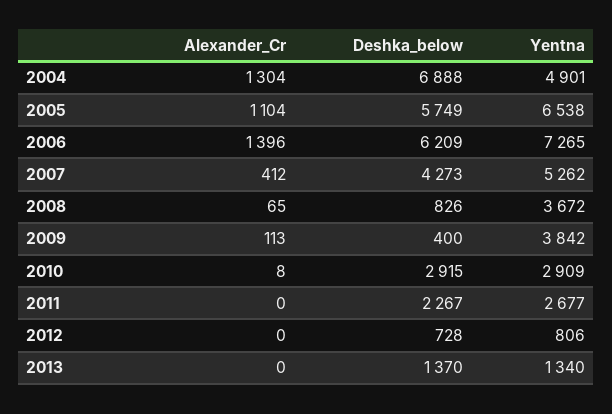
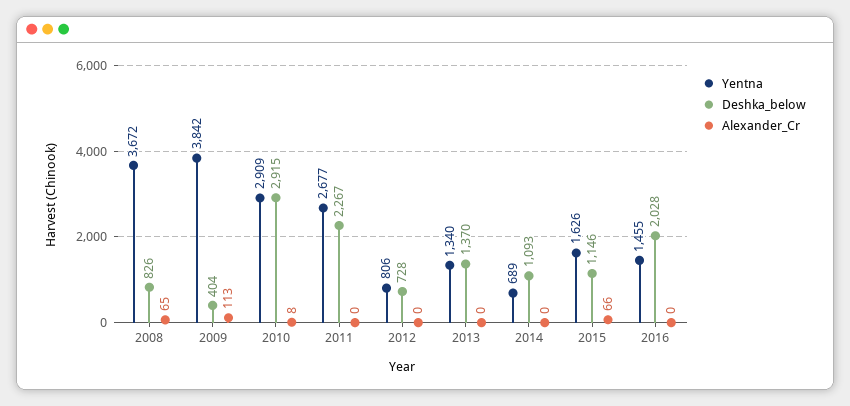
Alexander_Cr, 2004: 1304 -> none
Deshka_below, 2004: 6888 -> none
Yentna, 2004: 4901 -> none
Alexander_Cr, 2005: 1104 -> none
Deshka_below, 2005: 5749 -> none
Yentna, 2005: 6538 -> none
Alexander_Cr, 2006: 1396 -> none
Deshka_below, 2006: 6209 -> none
Yentna, 2006: 7265 -> none
Alexander_Cr, 2007: 412 -> none
Deshka_below, 2007: 4273 -> none
Yentna, 2007: 5262 -> none
Deshka_below, 2009: 400 -> 404
Yentna, 2014: none -> 689
Deshka_below, 2014: none -> 1093
Alexander_Cr, 2014: none -> 0
Yentna, 2015: none -> 1626
Deshka_below, 2015: none -> 1146
Alexander_Cr, 2015: none -> 66
Yentna, 2016: none -> 1455
Deshka_below, 2016: none -> 2028
Alexander_Cr, 2016: none -> 0

